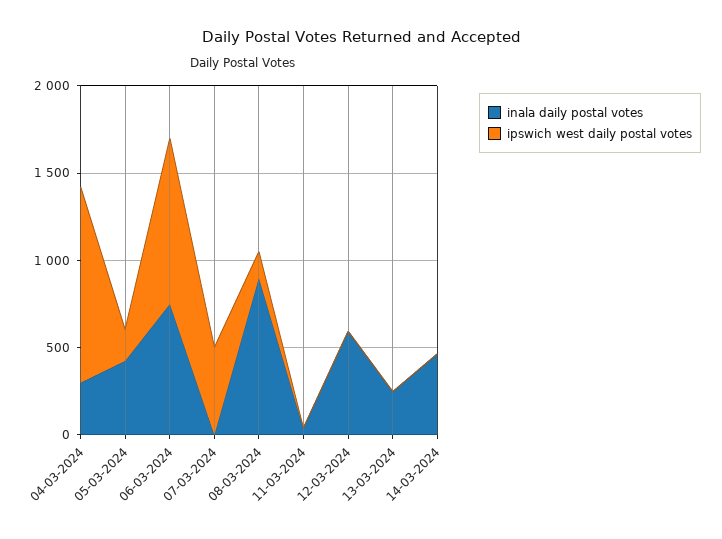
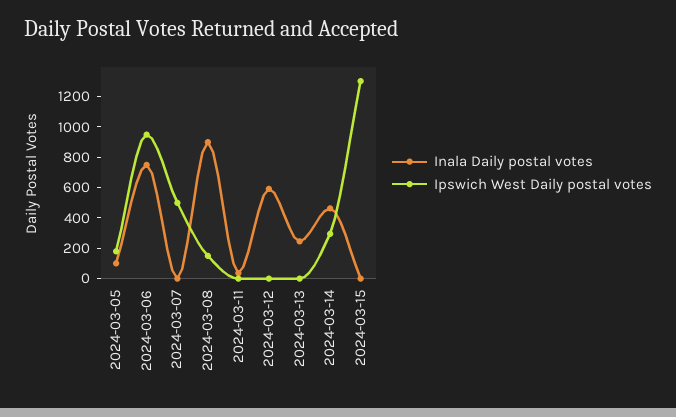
inala daily postal votes, 04-03-2024: 300 -> none
ipswich west daily postal votes, 04-03-2024: 1100 -> none
inala daily postal votes, 05-03-2024: 400 -> 100
ipswich west daily postal votes, 14-03-2024: 0 -> 300
inala daily postal votes, 2024-03-15: none -> 0
ipswich west daily postal votes, 2024-03-15: none -> 1300

